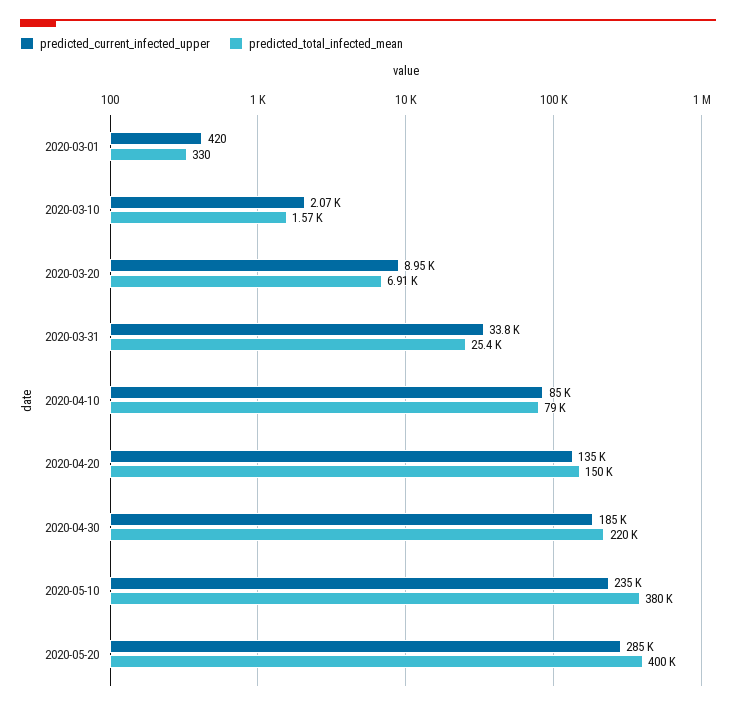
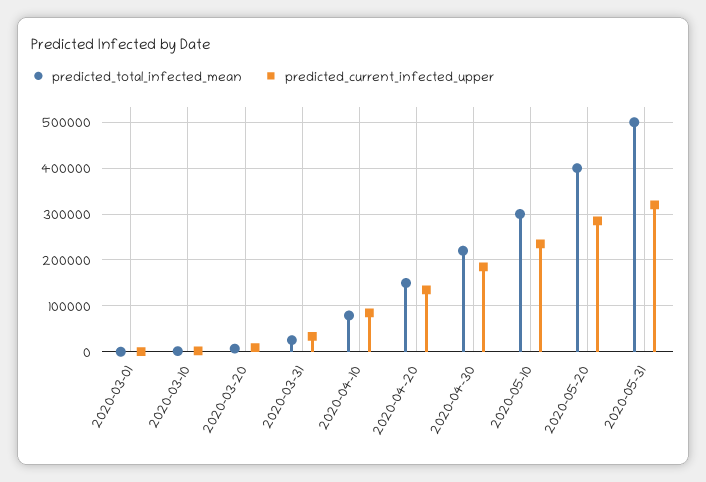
predicted_total_infected_mean, 2020-05-10: 380000 -> 300000
predicted_total_infected_mean, 2020-05-31: none -> 500000
predicted_current_infected_upper, 2020-05-31: none -> 320000

